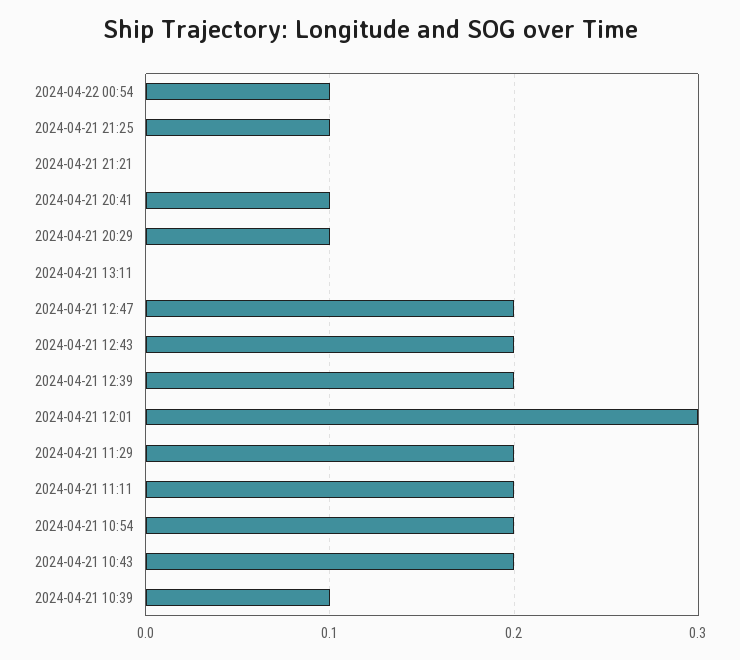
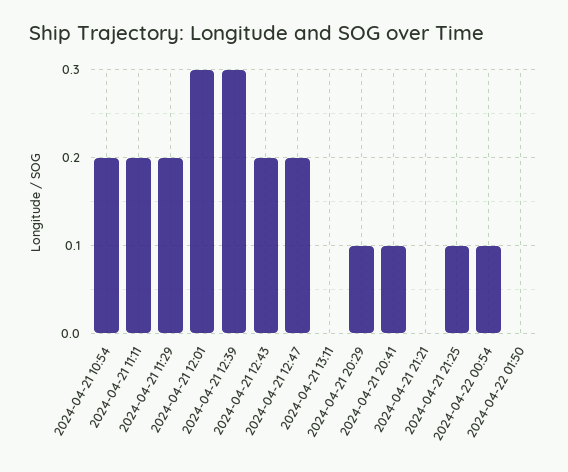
2024-04-21 12:39: 0.2 -> 0.3
2024-04-21 10:43: 0.2 -> none
2024-04-21 10:39: 0.1 -> none
2024-04-22 01:50: none -> 0

